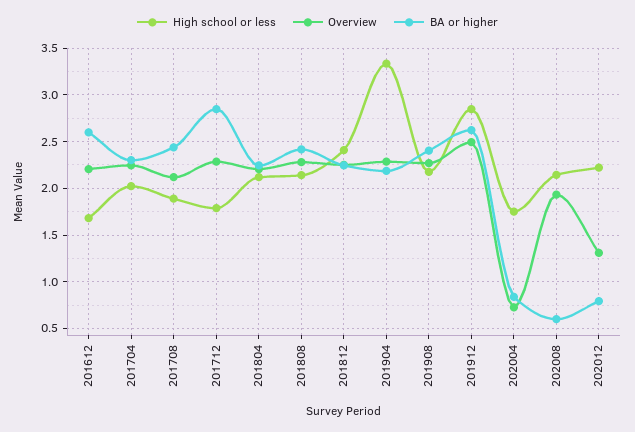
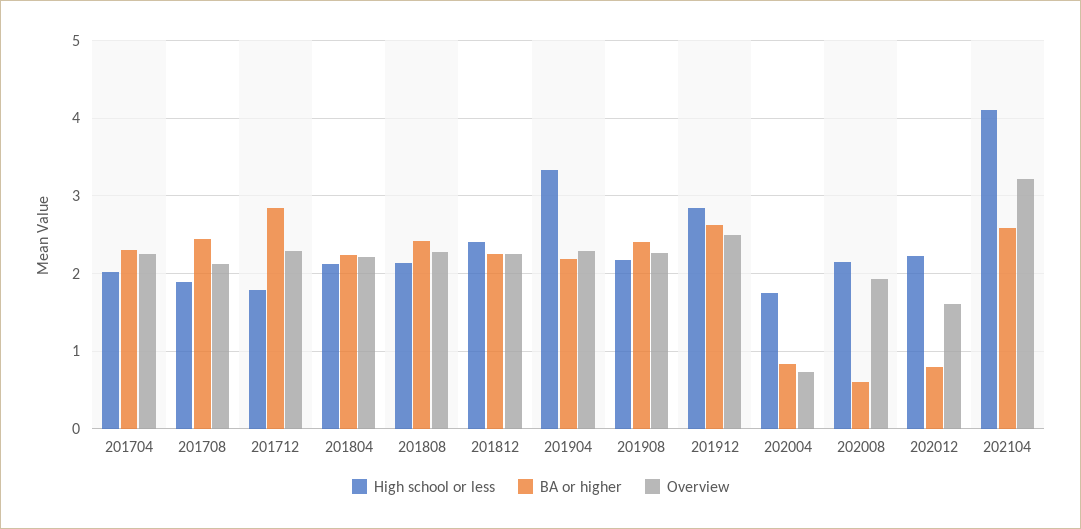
High school or less, 201612: 1.7 -> none
Overview, 201612: 2.2 -> none
BA or higher, 201612: 2.6 -> none
Overview, 202012: 1.3 -> 1.6
High school or less, 202104: none -> 4.1
BA or higher, 202104: none -> 2.6
Overview, 202104: none -> 3.2

